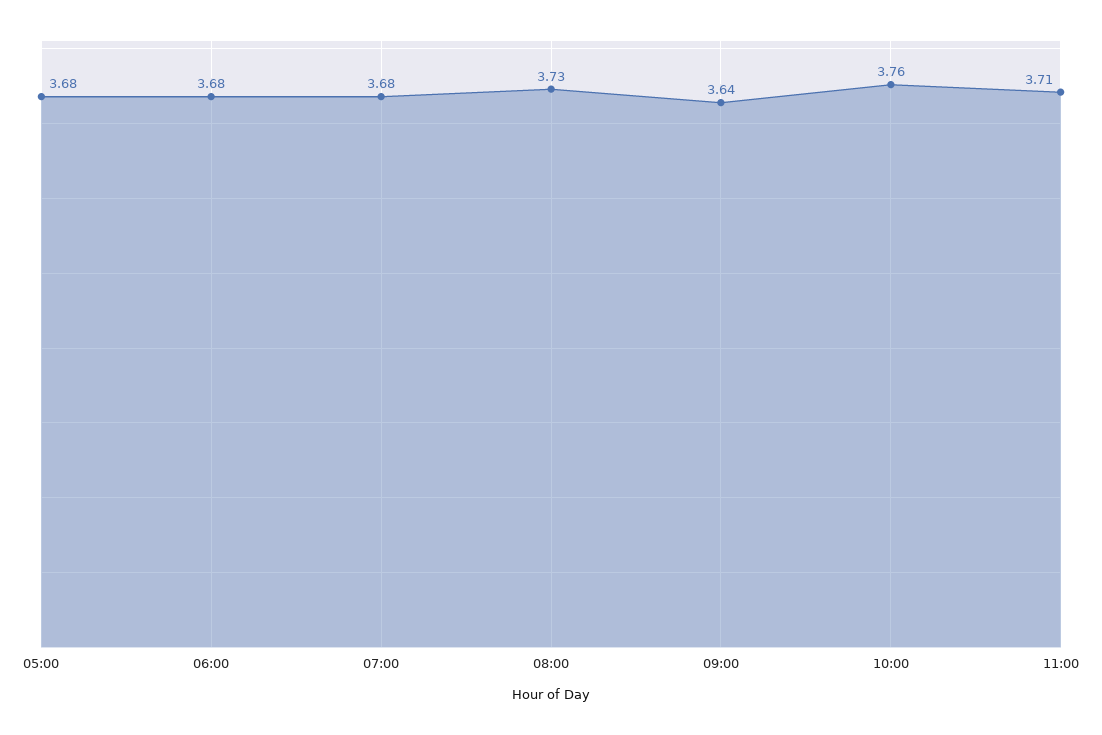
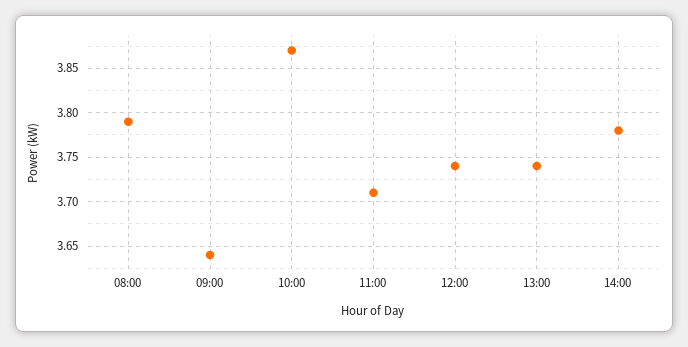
05:00: 3.68 -> none
06:00: 3.68 -> none
07:00: 3.68 -> none
08:00: 3.73 -> 3.79
10:00: 3.76 -> 3.87
12:00: none -> 3.74
13:00: none -> 3.74
14:00: none -> 3.78

